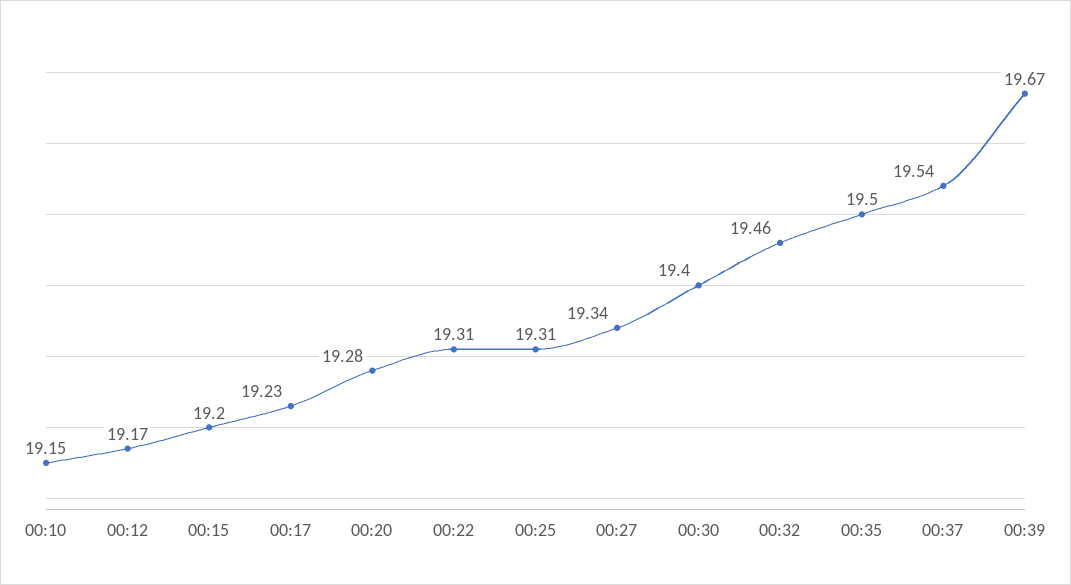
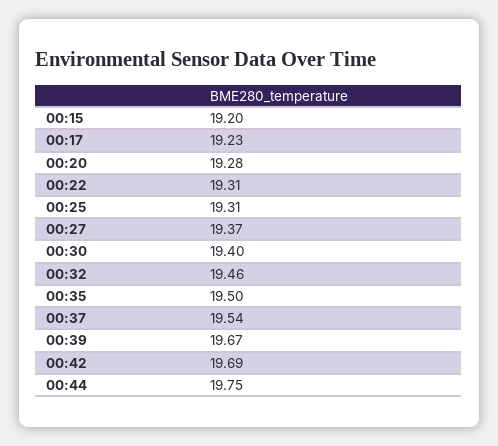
00:10: 19.15 -> none
00:12: 19.17 -> none
00:27: 19.34 -> 19.37
00:42: none -> 19.69
00:44: none -> 19.75

